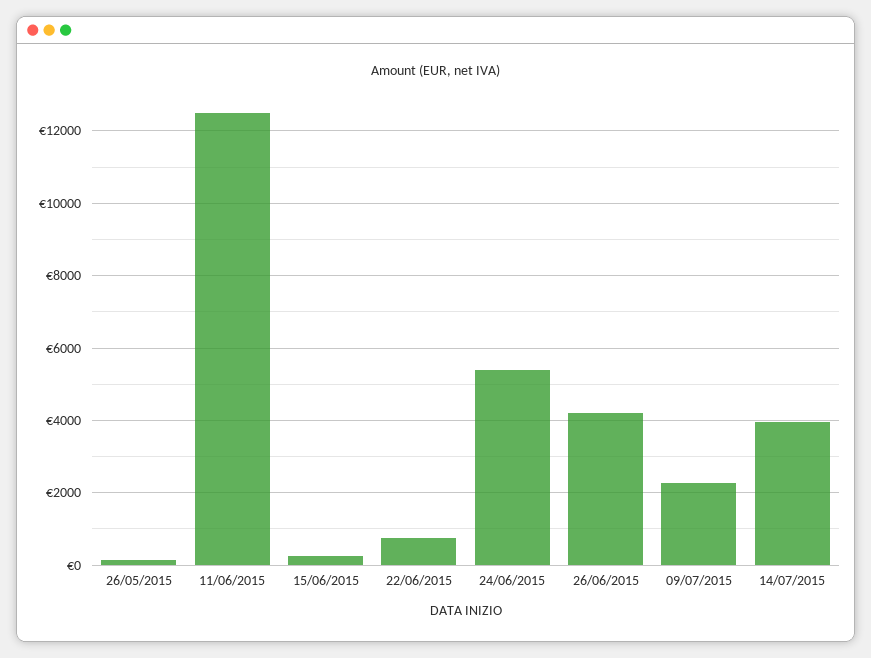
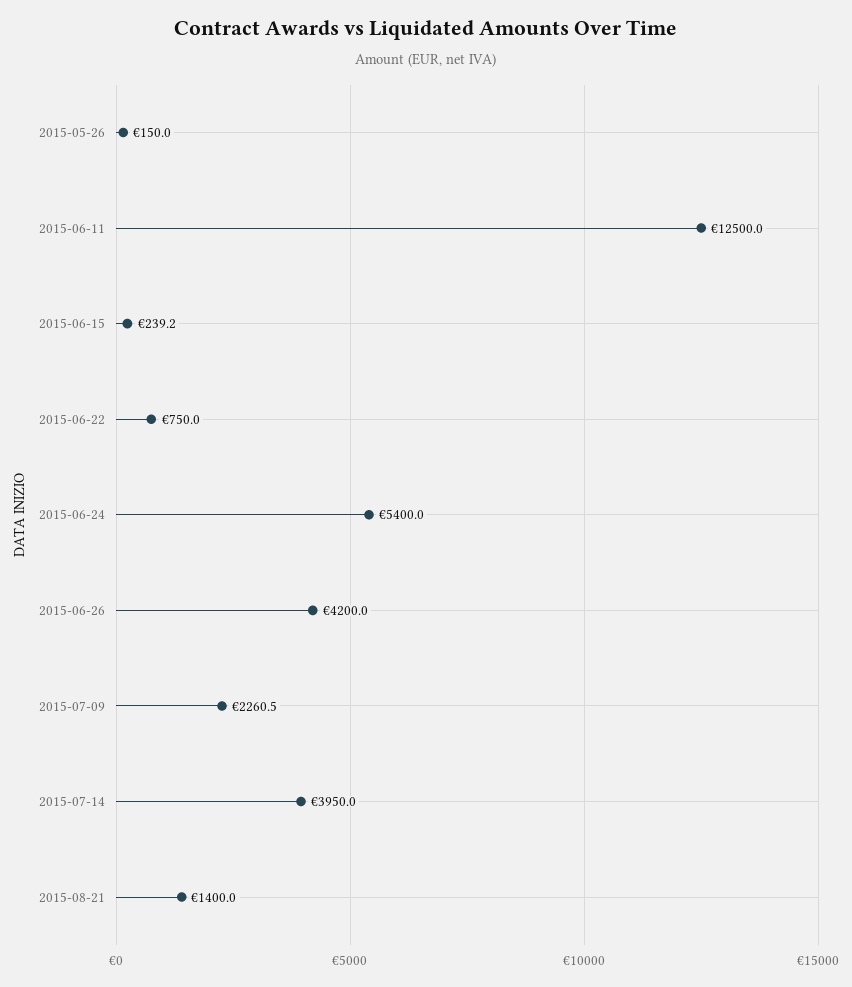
2015-08-21: none -> 1400

